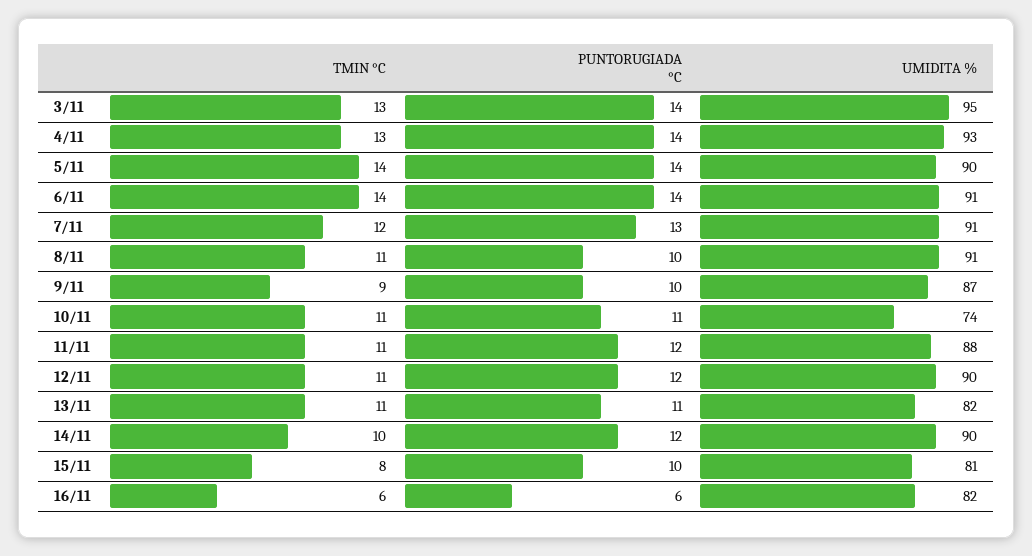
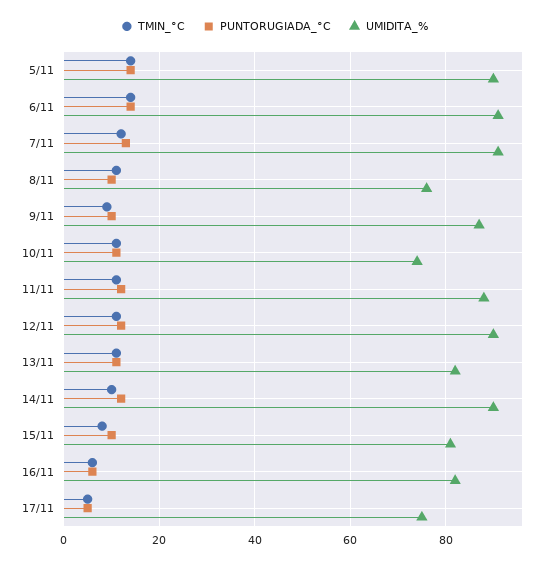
TMIN °C, 3/11: 13 -> none
PUNTORUGIADA °C, 3/11: 14 -> none
UMIDITA %, 3/11: 95 -> none
TMIN °C, 4/11: 13 -> none
PUNTORUGIADA °C, 4/11: 14 -> none
UMIDITA %, 4/11: 93 -> none
UMIDITA %, 8/11: 91 -> 75
TMIN °C, 17/11: none -> 5
PUNTORUGIADA °C, 17/11: none -> 5
UMIDITA %, 17/11: none -> 75

